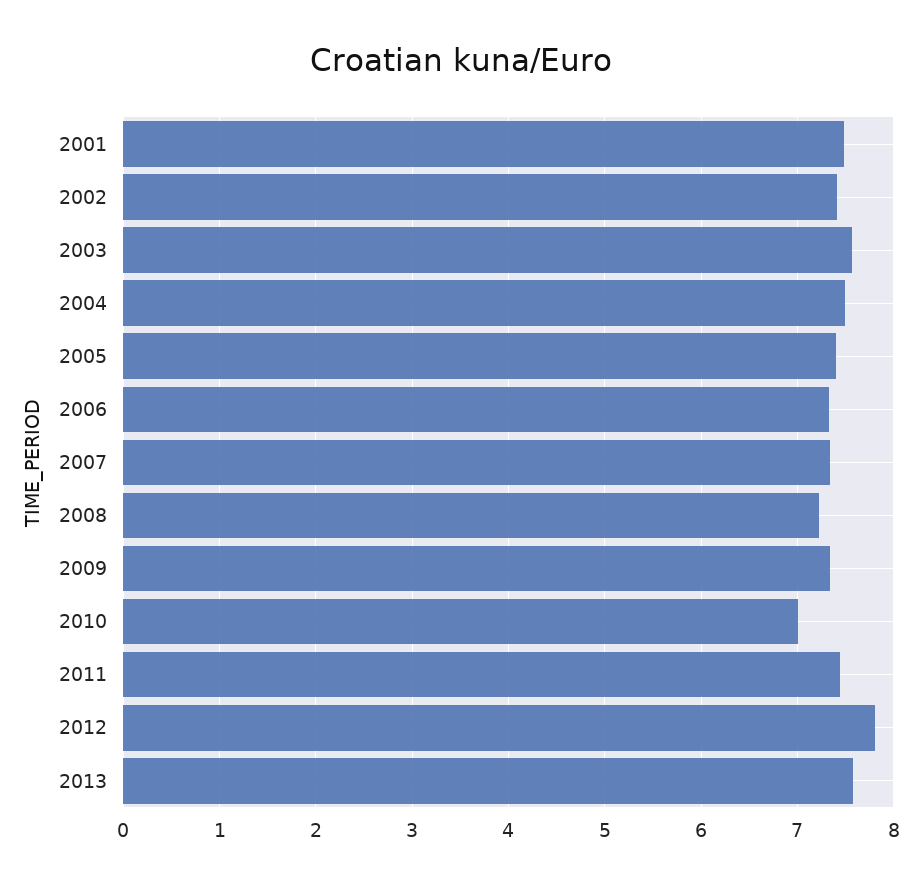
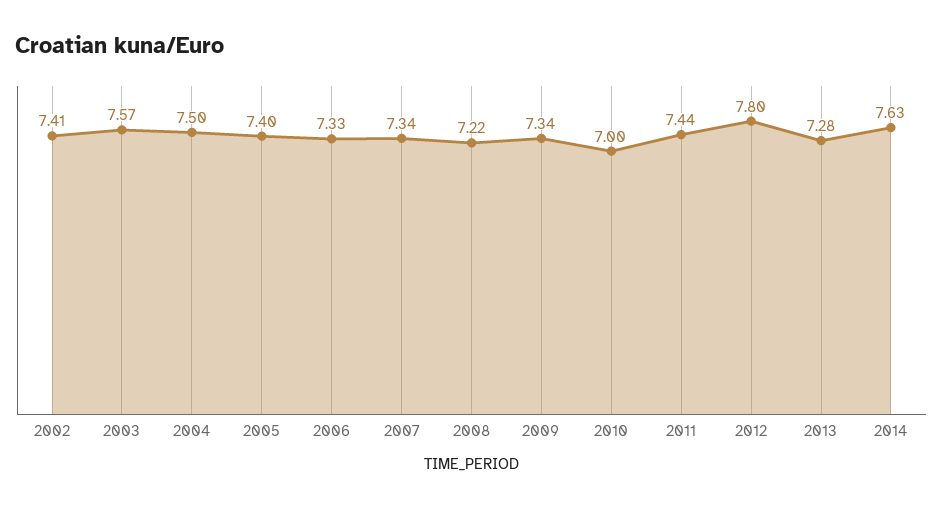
2001: 7.5 -> none
2013: 7.6 -> 7.28
2014: none -> 7.63

